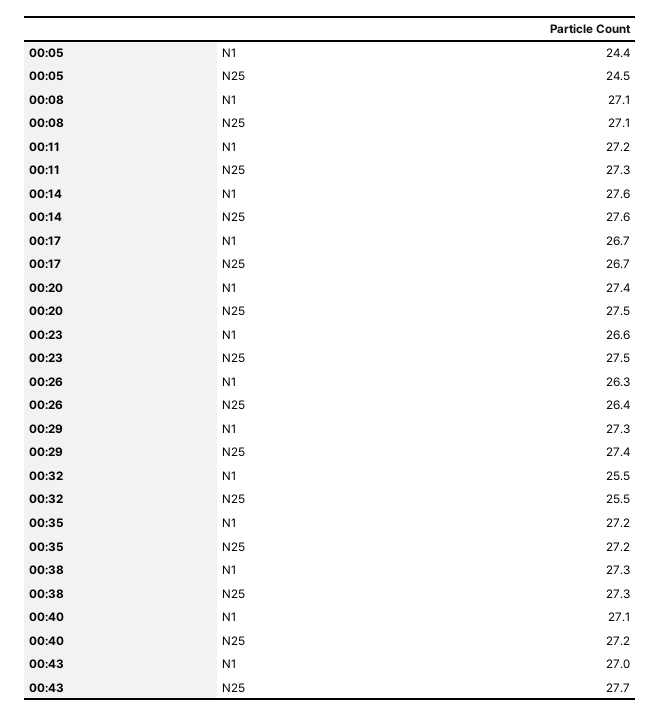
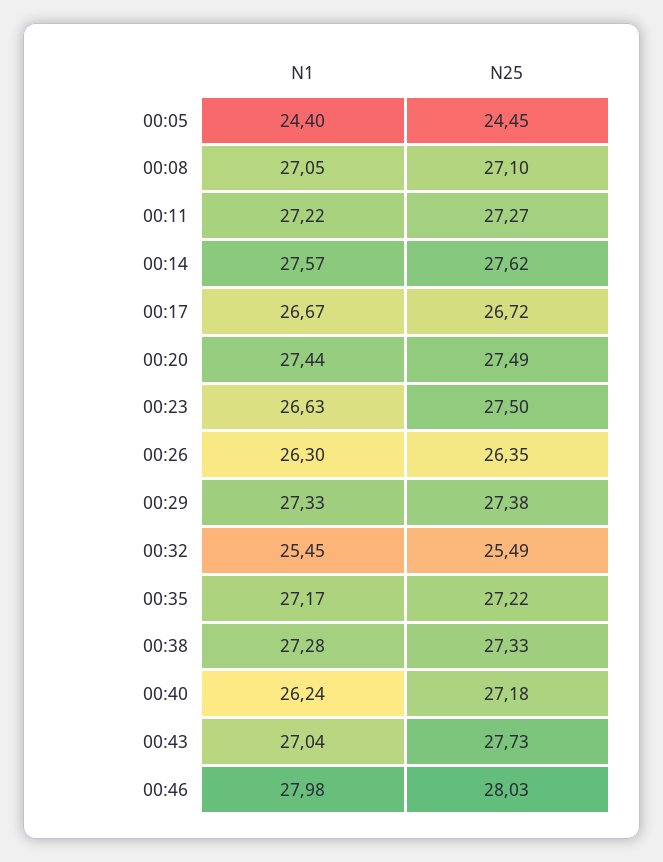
00:40, N1: 27.1 -> 26.24
00:46, N1: none -> 27.98
00:46, N25: none -> 28.03

